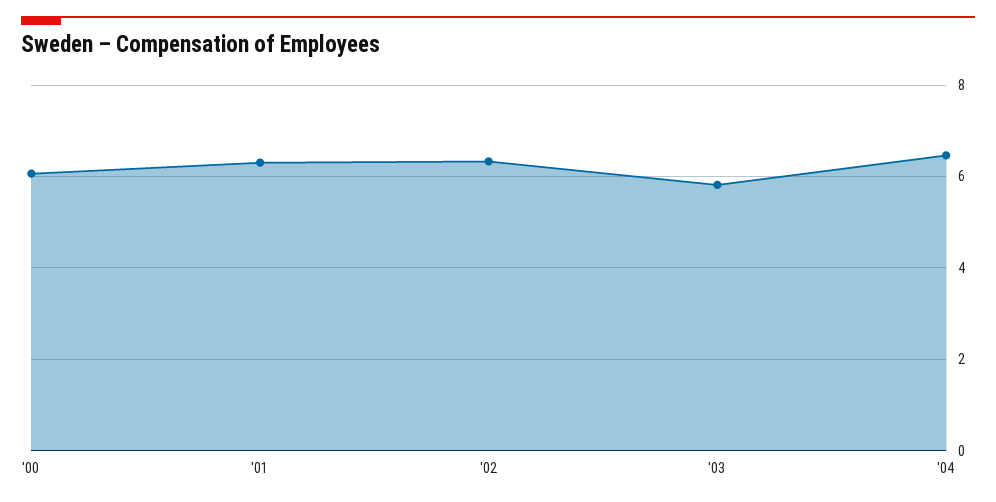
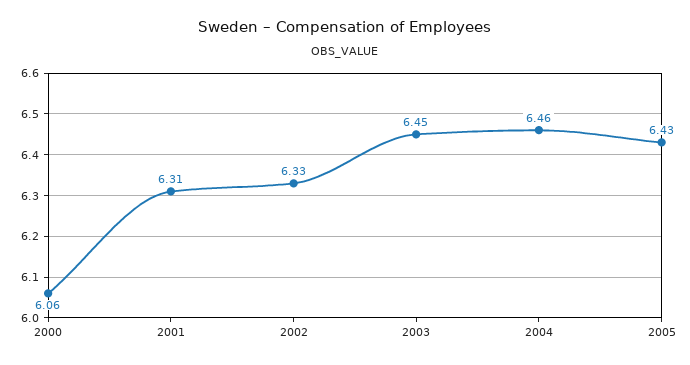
'03: 5.8 -> 6.45
2005: none -> 6.43

